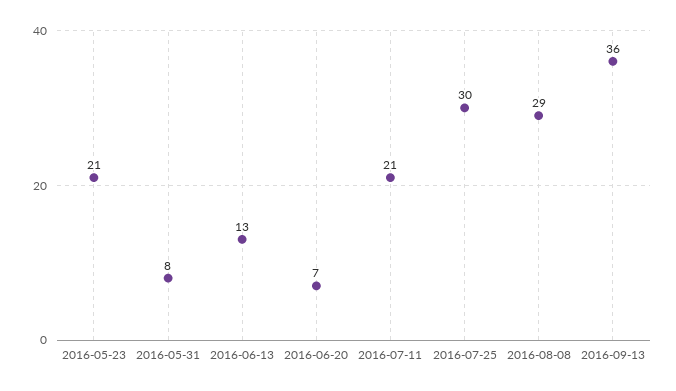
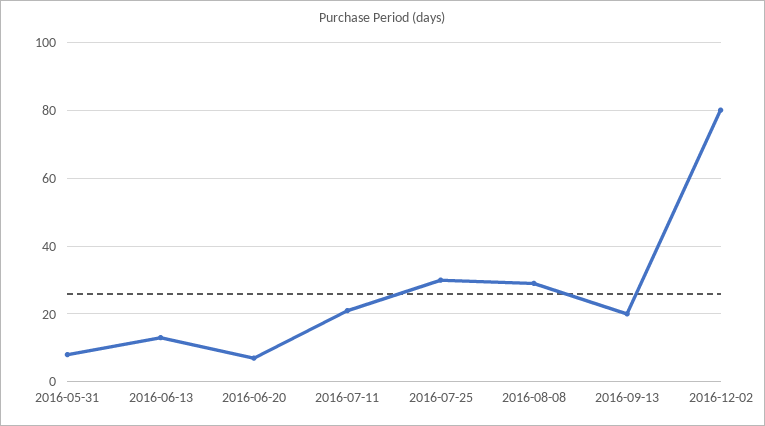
2016-05-23: 21 -> none
2016-09-13: 36 -> 20
2016-12-02: none -> 80

